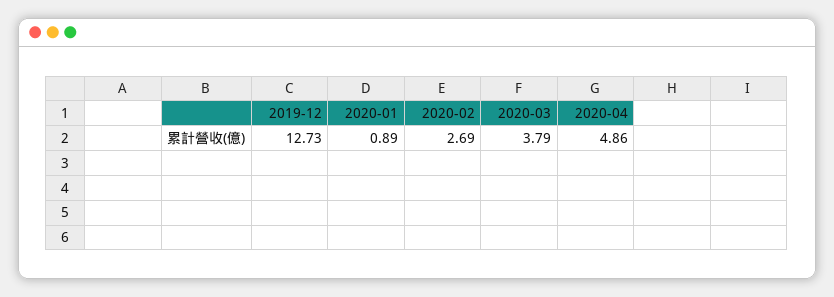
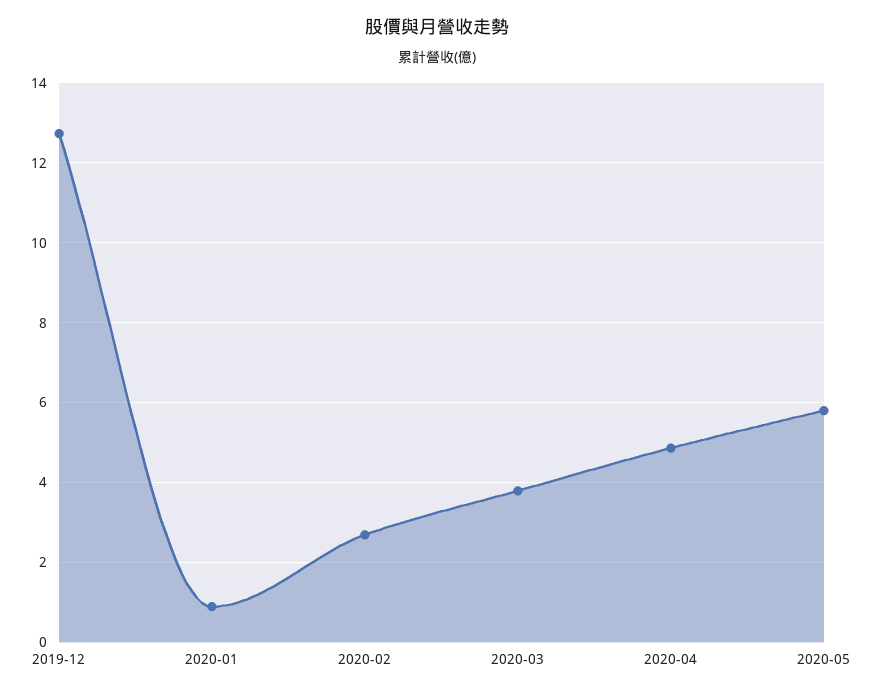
2020-05: none -> 5.8

